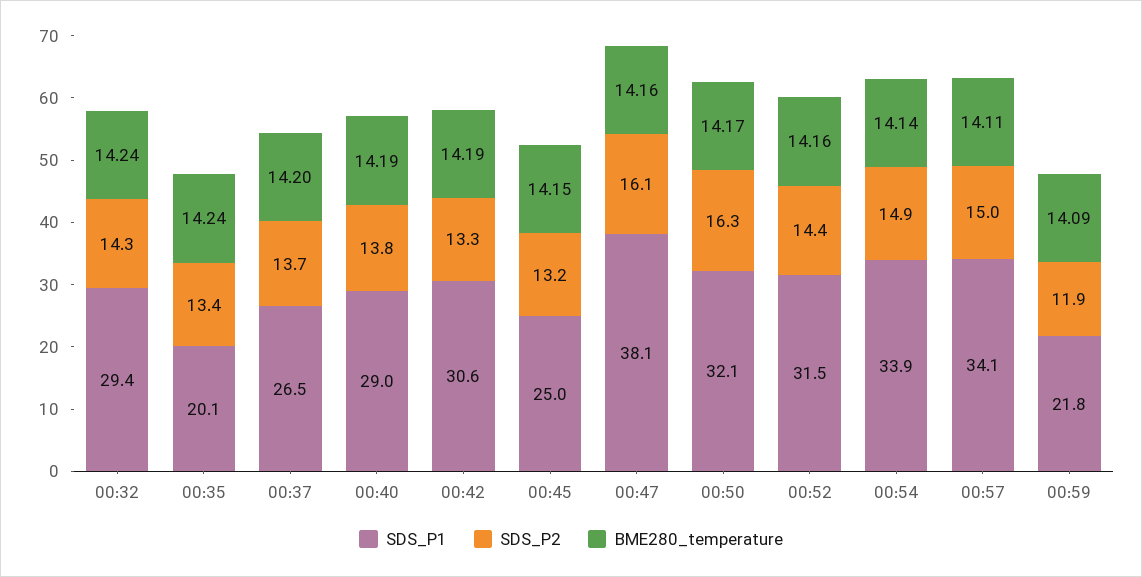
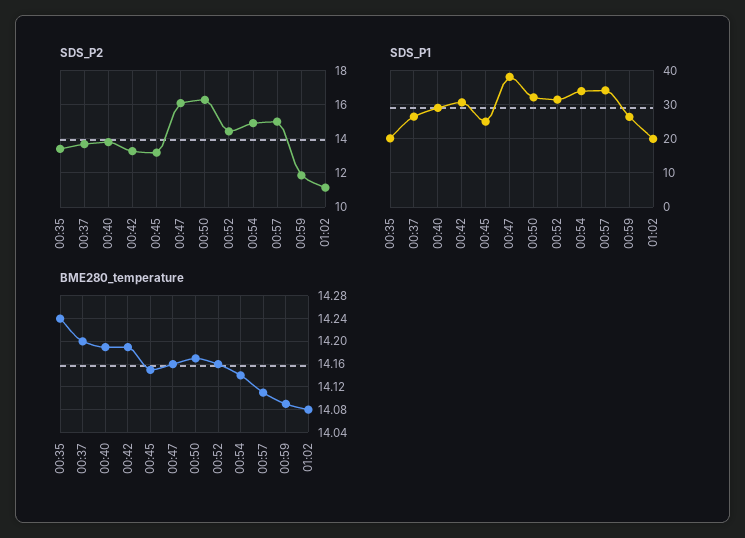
SDS_P1, 00:32: 29.4 -> none
SDS_P2, 00:32: 14.3 -> none
BME280_temperature, 00:32: 14.24 -> none
SDS_P1, 00:59: 21.8 -> 26
SDS_P2, 01:02: none -> 11
SDS_P1, 01:02: none -> 20
BME280_temperature, 01:02: none -> 14.08

